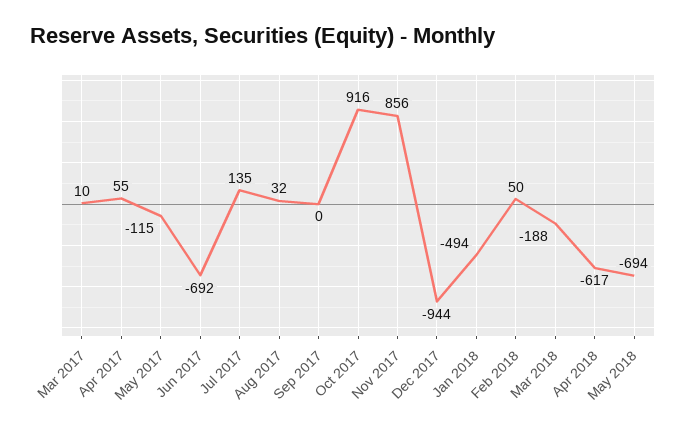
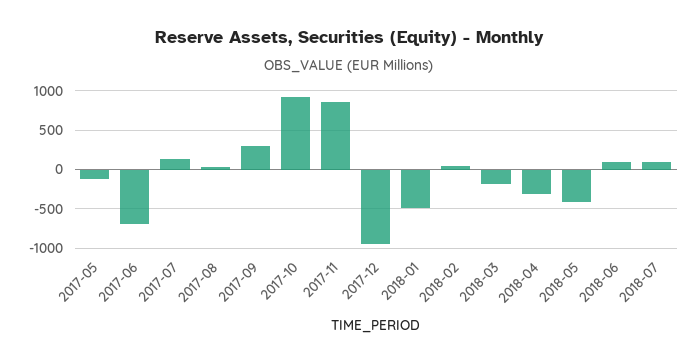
Mar 2017: 10 -> none
Apr 2017: 55 -> none
Sep 2017: 0 -> 300
Apr 2018: -617 -> -300
May 2018: -694 -> -400
2018-06: none -> 100
2018-07: none -> 100

